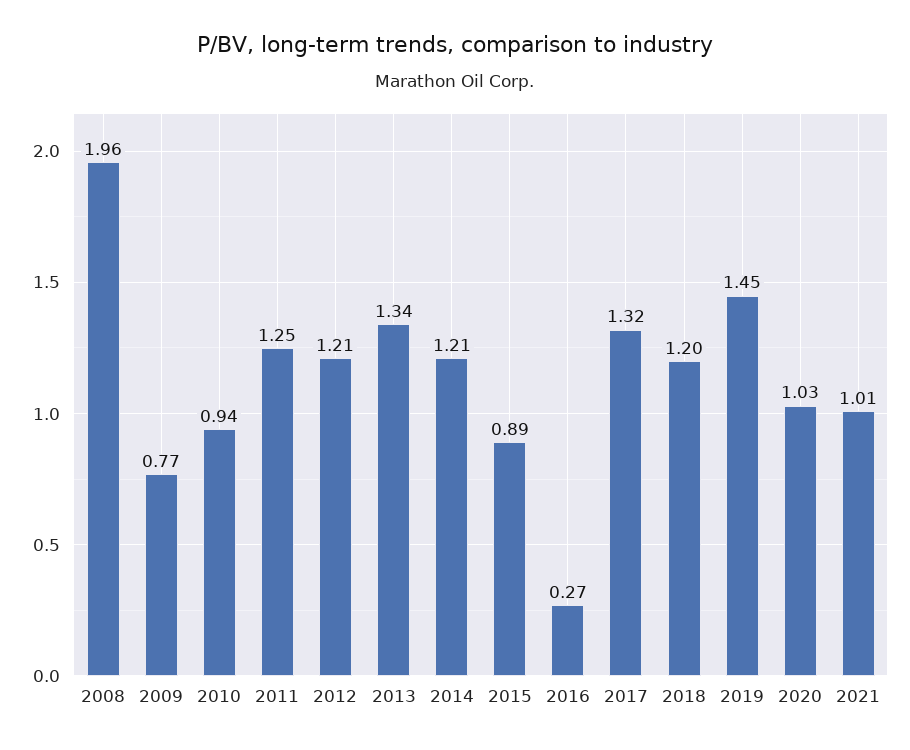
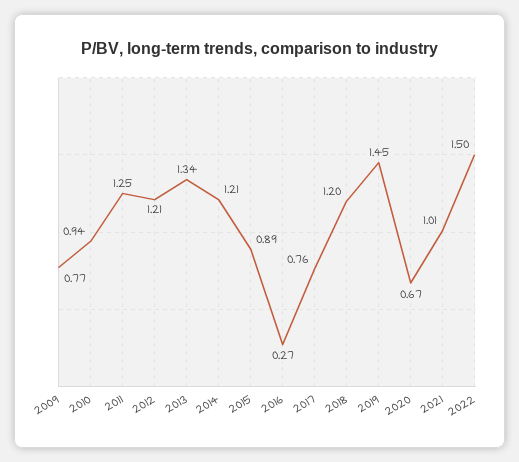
2008: 1.96 -> none
2017: 1.32 -> 0.76
2020: 1.03 -> 0.67
2022: none -> 1.5

